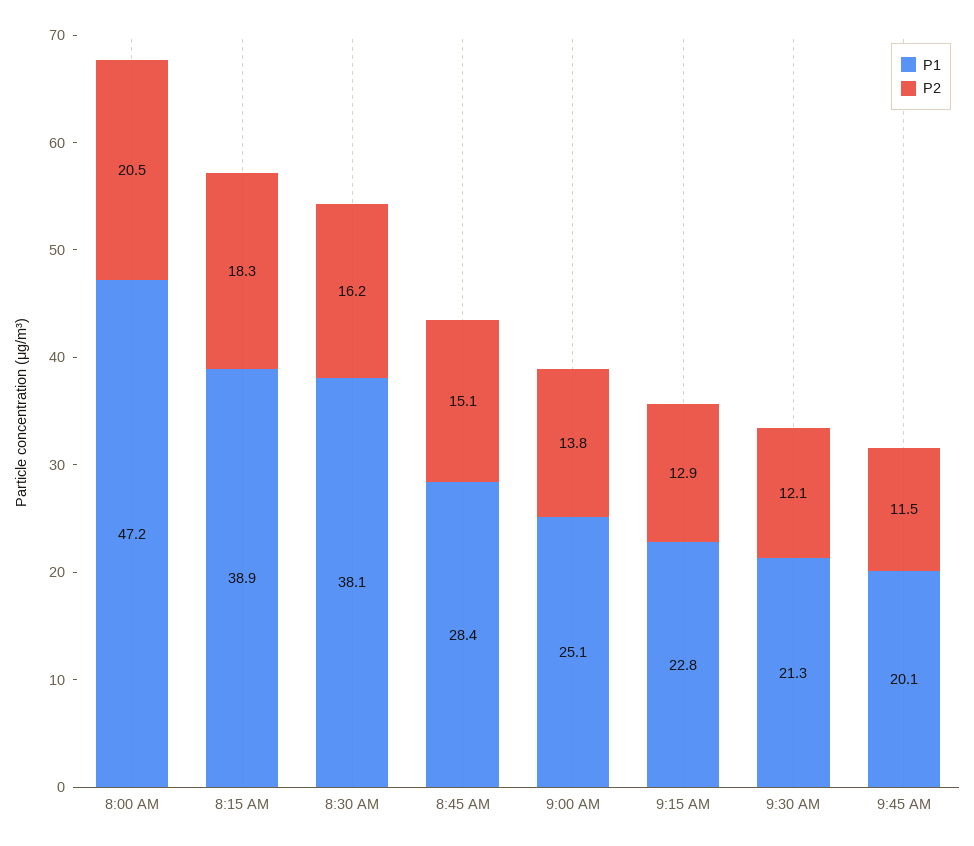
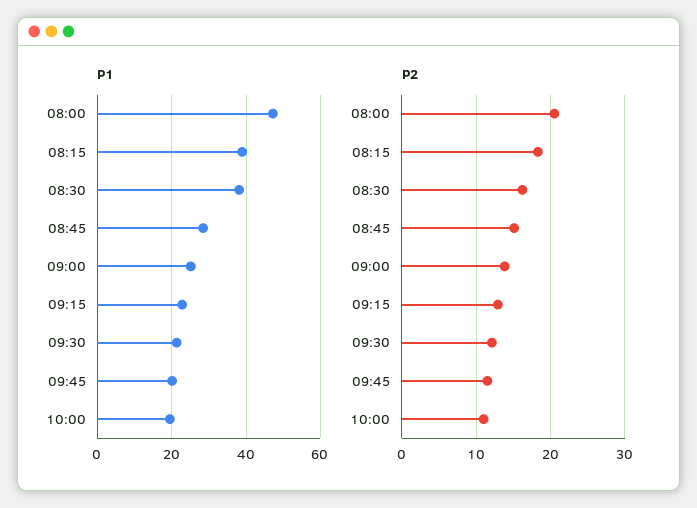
P1, 10:00: none -> 20
P2, 10:00: none -> 11

